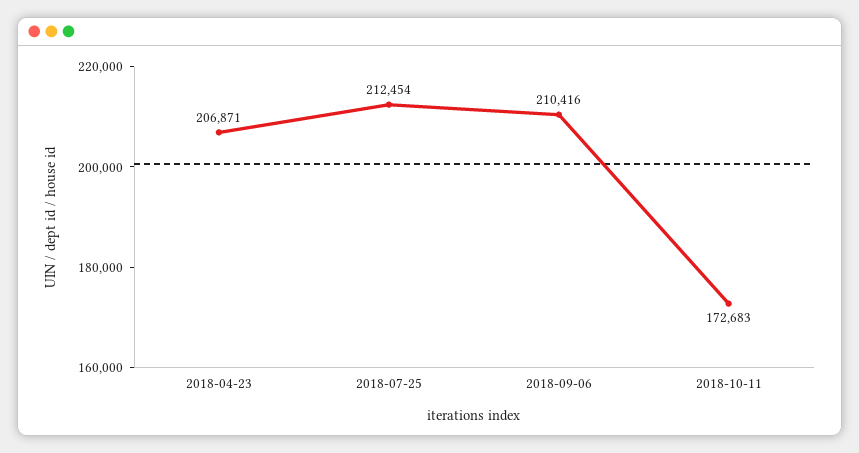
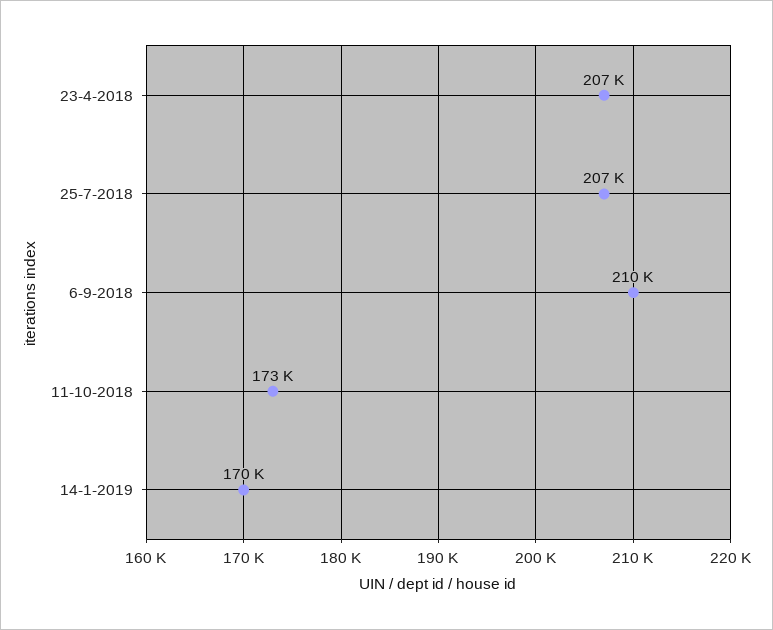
2018-07-25: 212454 -> 207000
14-1-2019: none -> 170000

